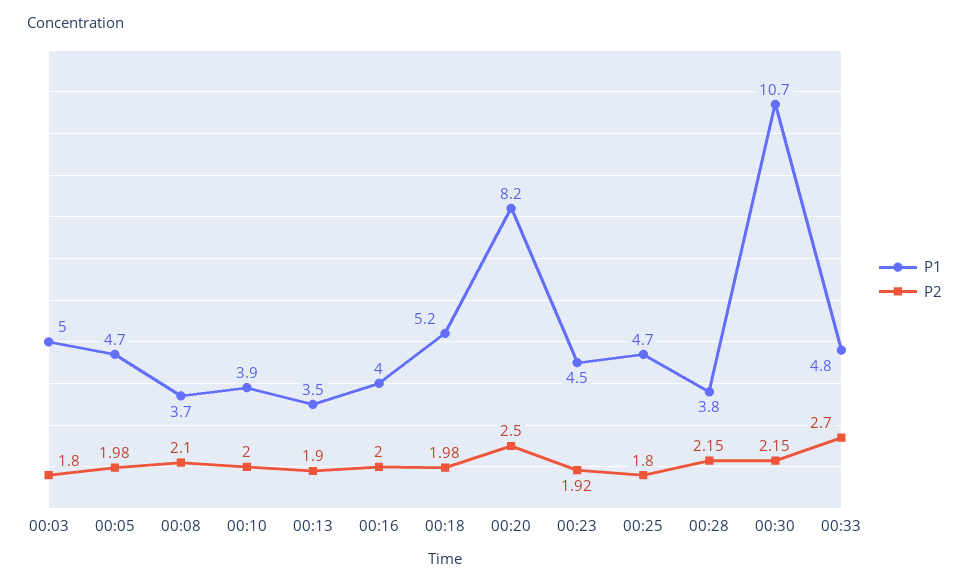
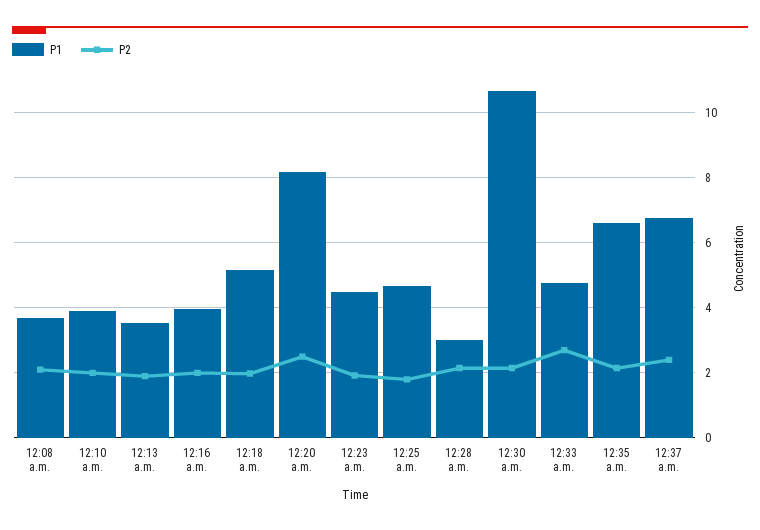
P1, 00:03: 5 -> none
P2, 00:03: 1.8 -> none
P1, 00:05: 4.7 -> none
P2, 00:05: 1.98 -> none
P1, 00:28: 3.8 -> 3
P1, 12:35 a.m.: none -> 6.6
P2, 12:35 a.m.: none -> 2.2
P1, 12:37 a.m.: none -> 6.8
P2, 12:37 a.m.: none -> 2.4

